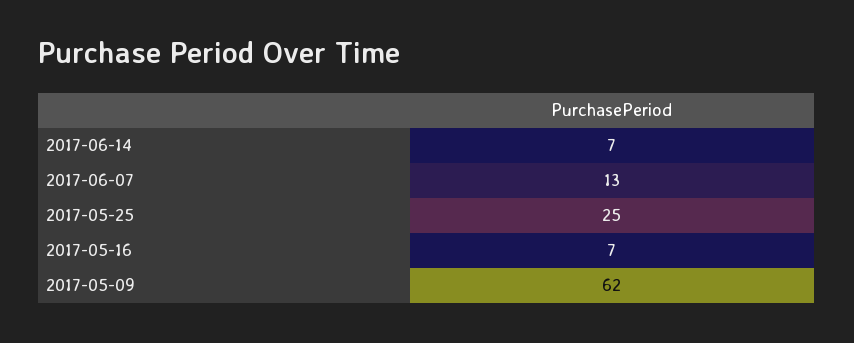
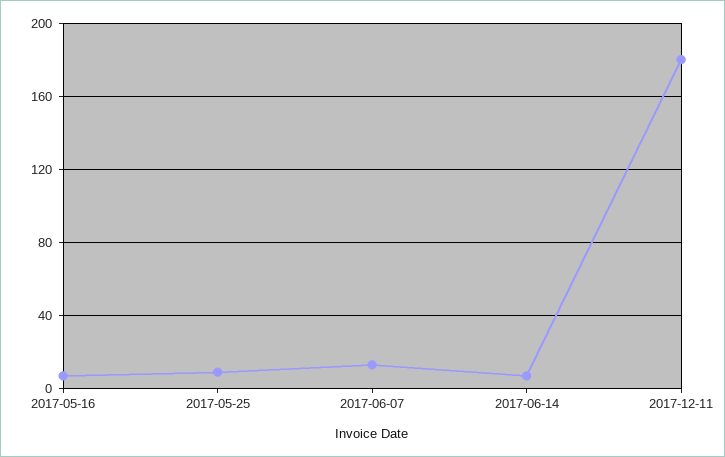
2017-05-25: 25 -> 10
2017-05-09: 62 -> none
2017-12-11: none -> 180

